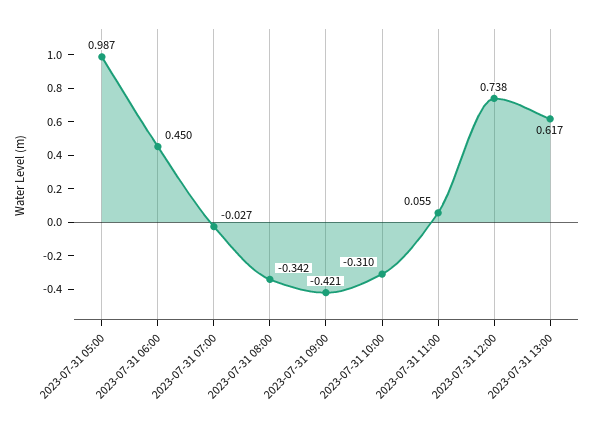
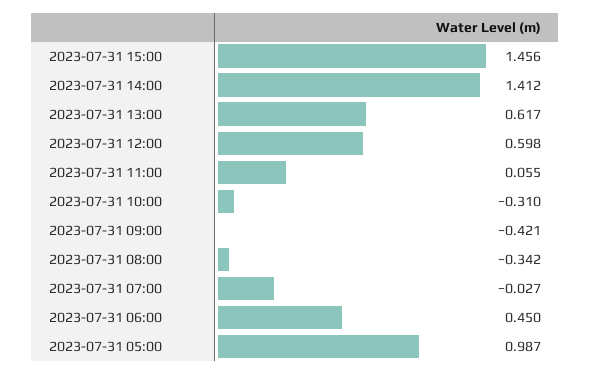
2023-07-31 12:00: 0.738 -> 0.598
2023-07-31 15:00: none -> 1.456
2023-07-31 14:00: none -> 1.412

